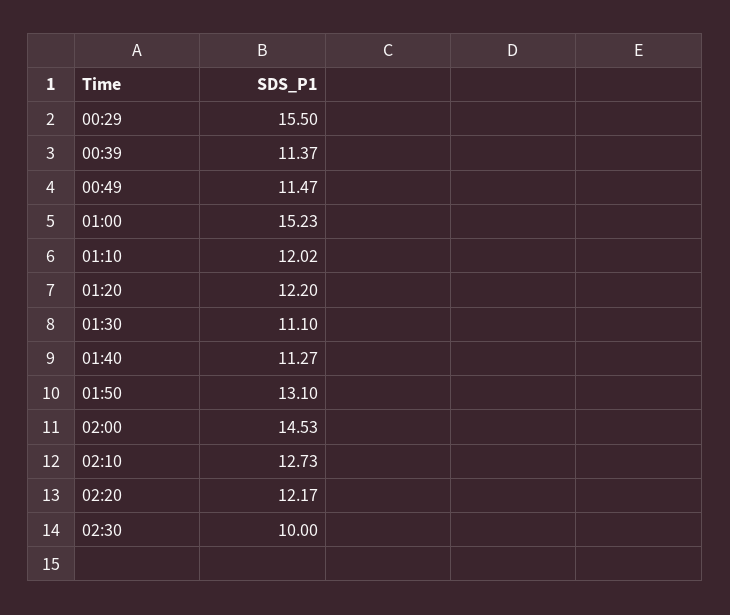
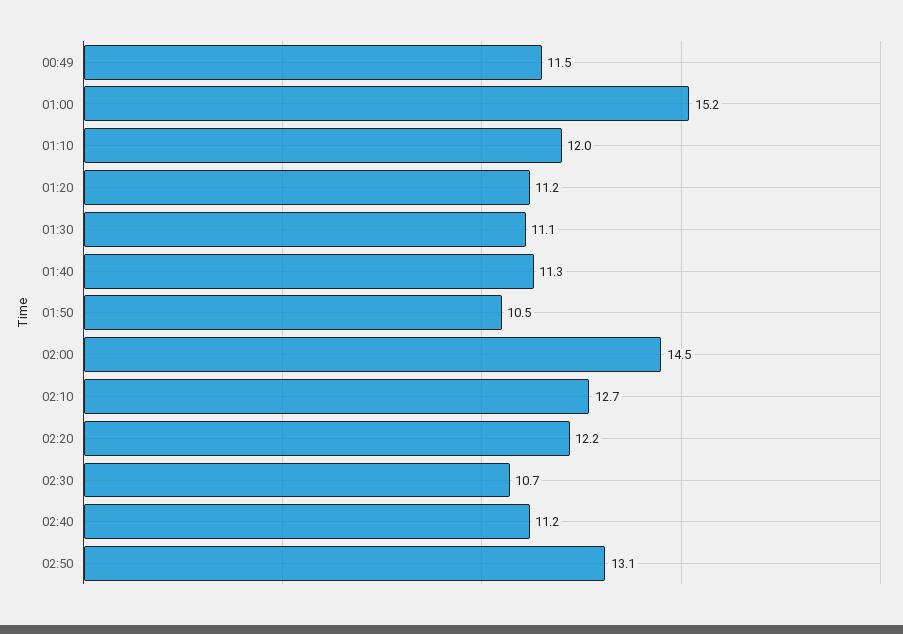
00:29: 15.5 -> none
00:39: 11.37 -> none
01:20: 12.2 -> 11.2
01:50: 13.1 -> 10.5
02:30: 10 -> 10.7
02:40: none -> 11.2
02:50: none -> 13.1

